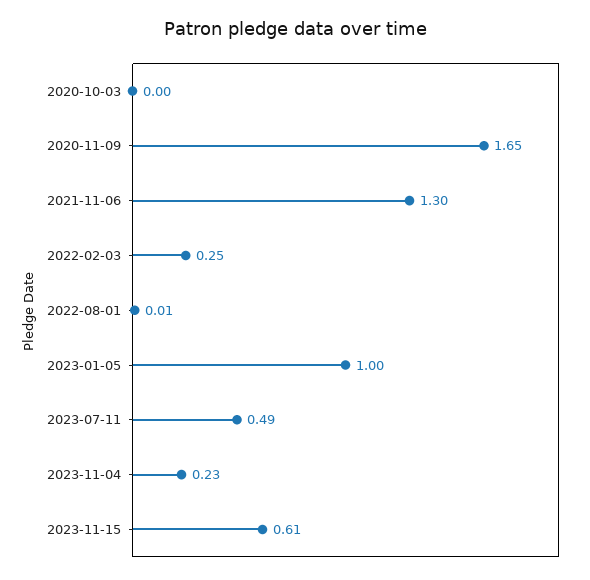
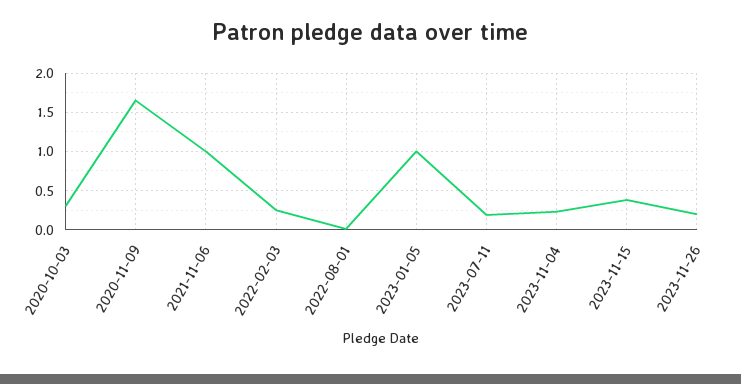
2020-10-03: 0 -> 0.3
2021-11-06: 1.3 -> 1
2023-07-11: 0.49 -> 0.2
2023-11-15: 0.61 -> 0.4
2023-11-26: none -> 0.2

